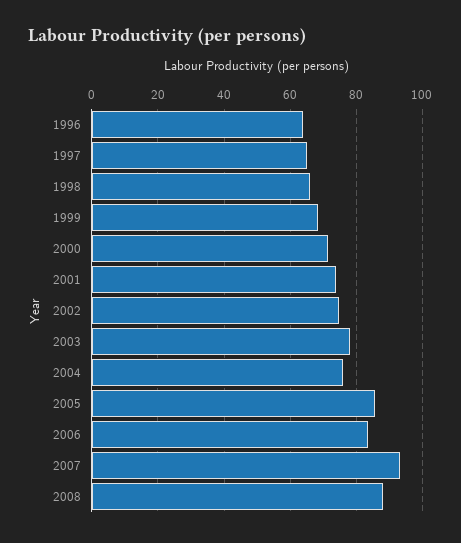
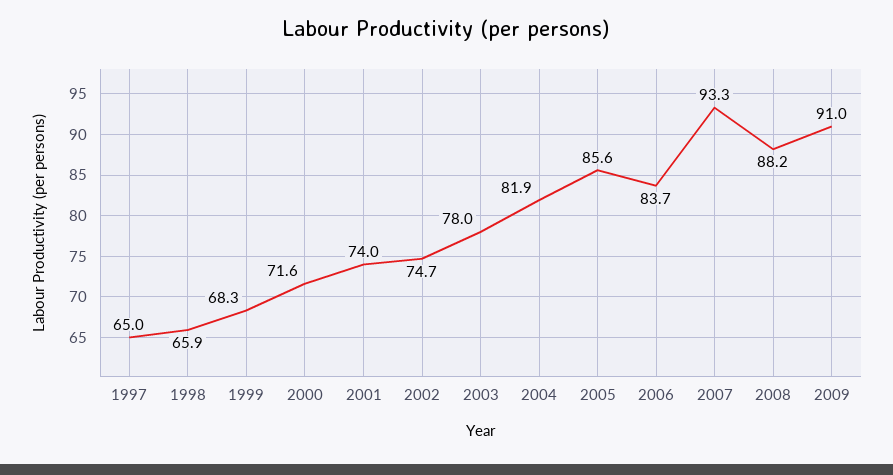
1996: 64 -> none
2004: 76 -> 81.9
2009: none -> 91

